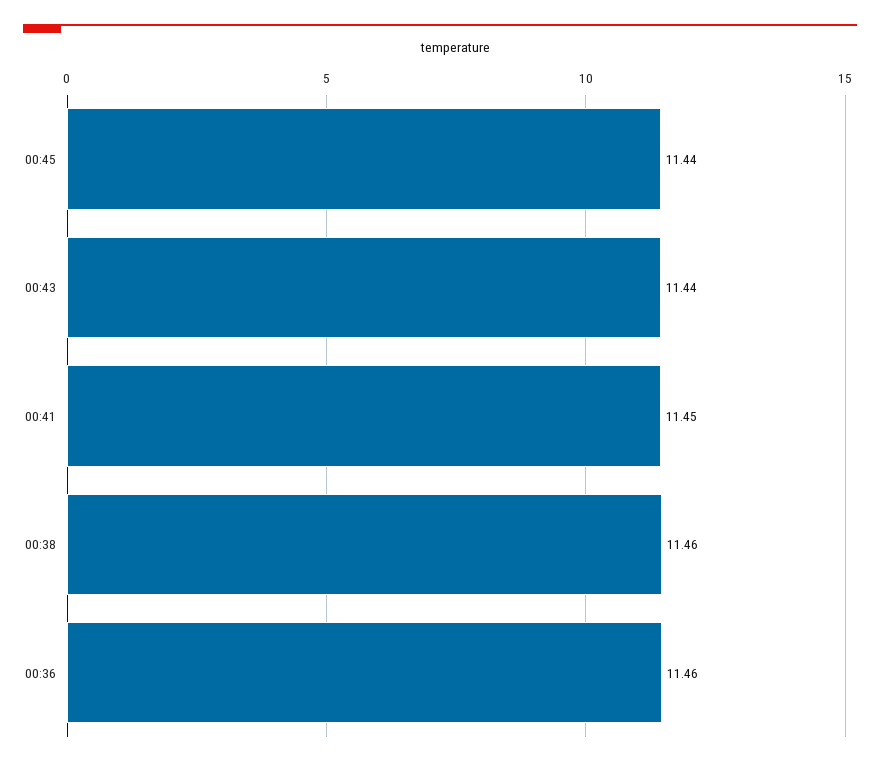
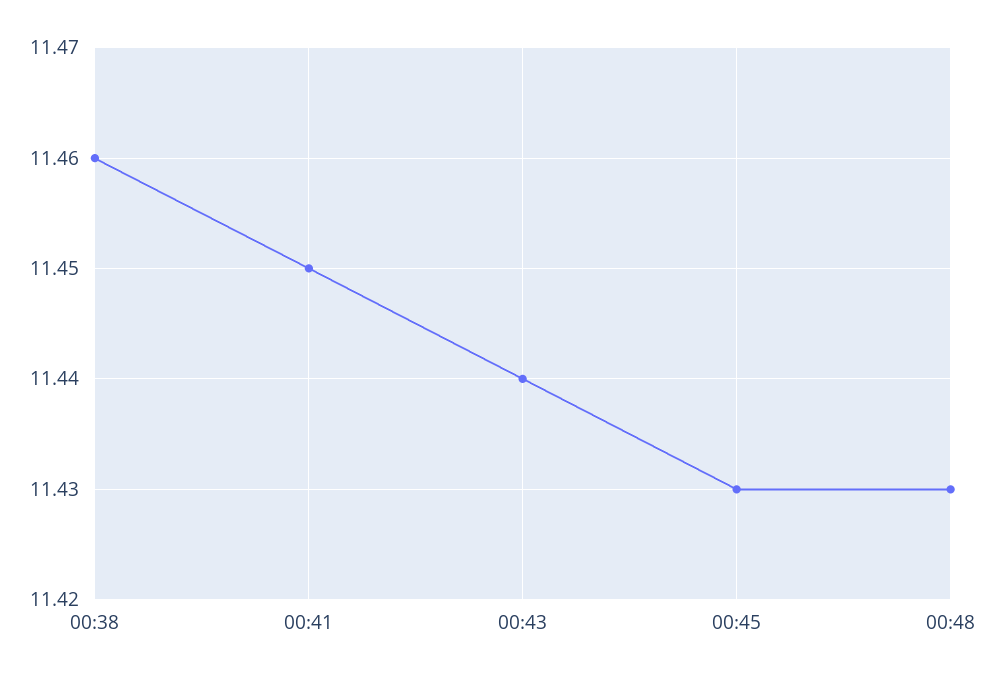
00:45: 11.44 -> 11.43
00:36: 11.46 -> none
00:48: none -> 11.43

